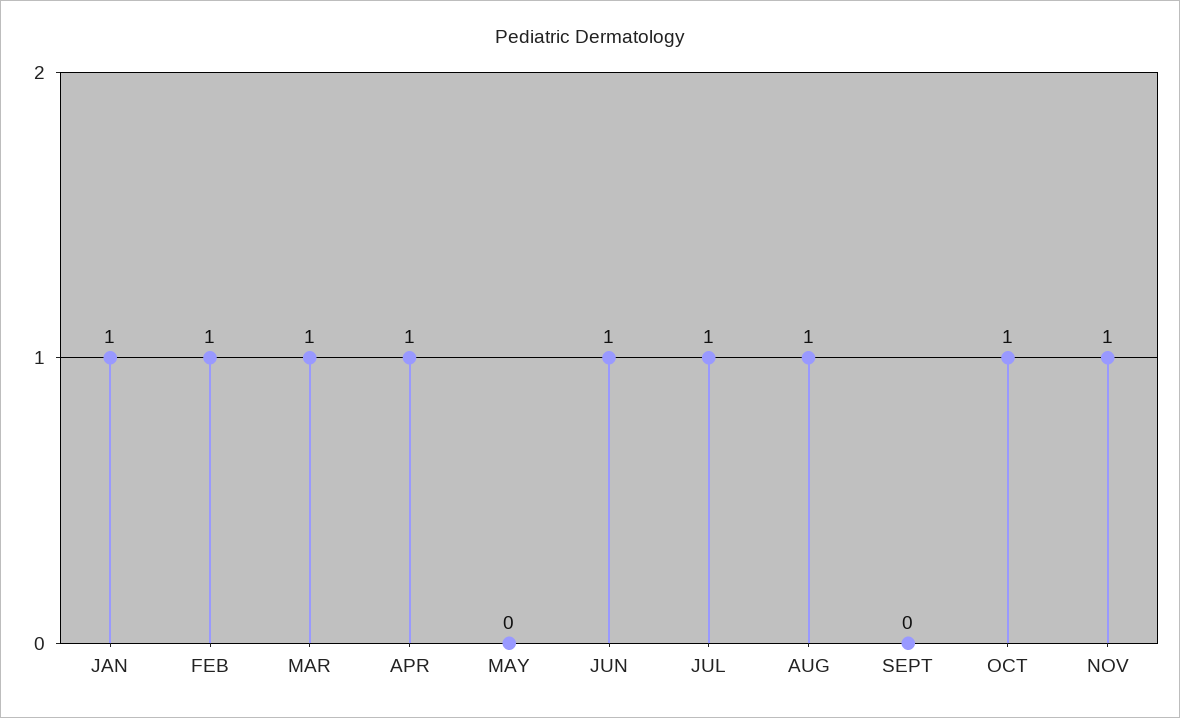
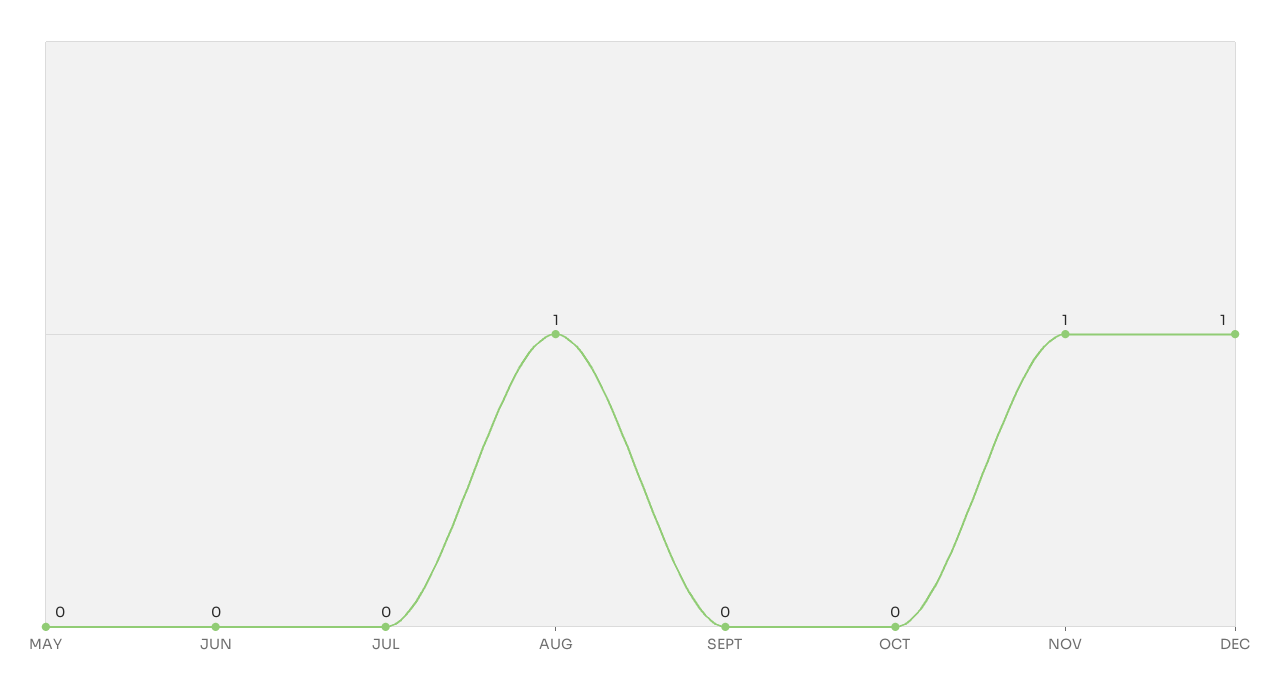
JAN: 1 -> none
FEB: 1 -> none
MAR: 1 -> none
APR: 1 -> none
JUN: 1 -> 0
JUL: 1 -> 0
OCT: 1 -> 0
DEC: none -> 1

